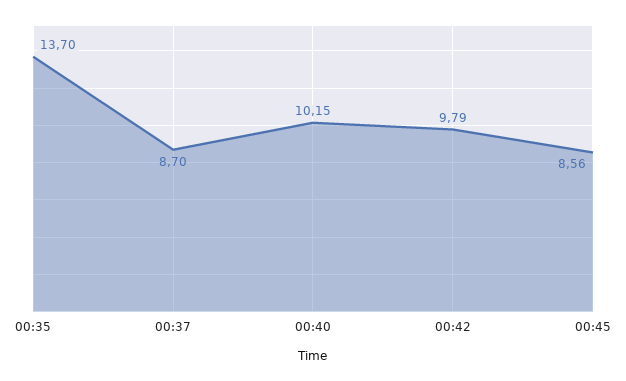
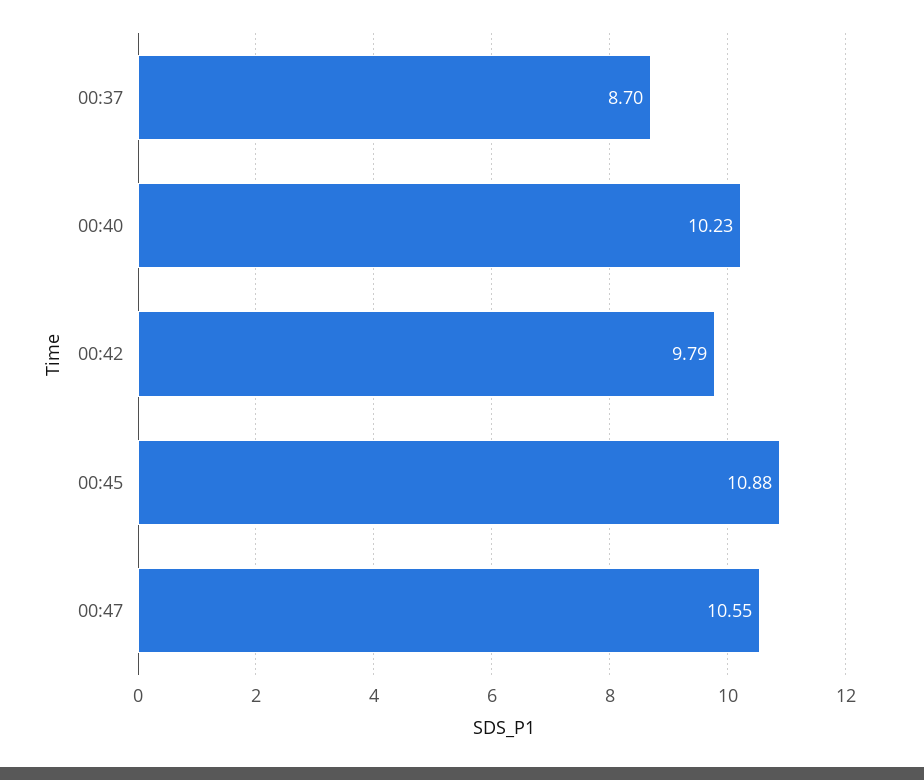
00:35: 13.7 -> none
00:40: 10.15 -> 10.23
00:45: 8.56 -> 10.88
00:47: none -> 10.55

